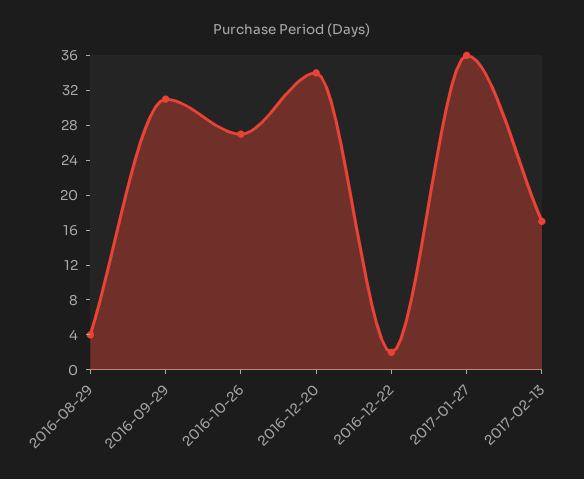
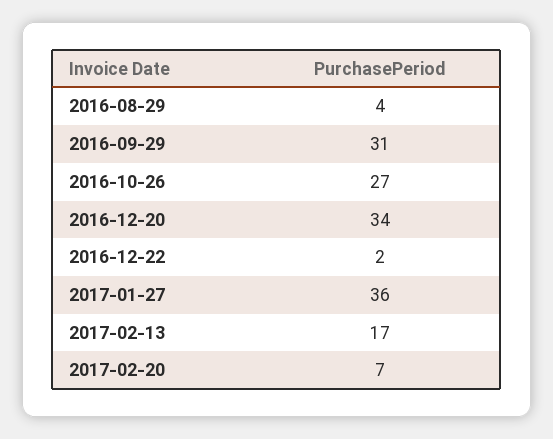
2017-02-20: none -> 7

